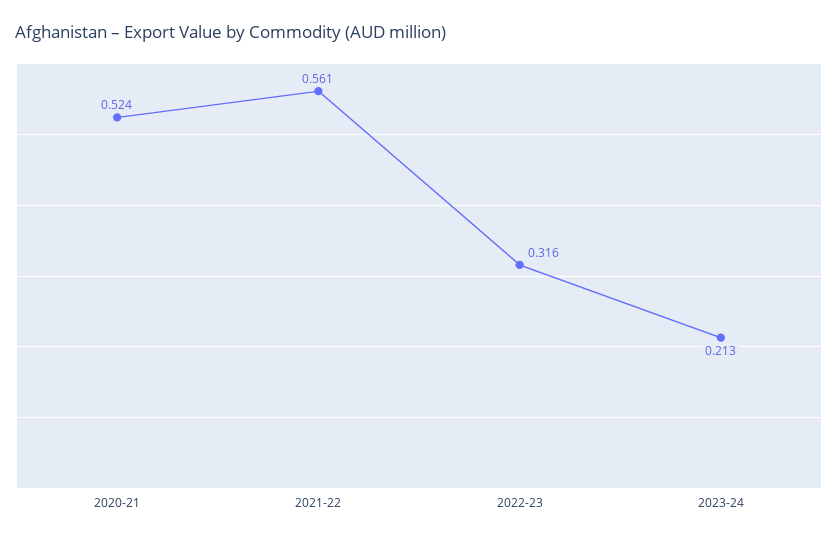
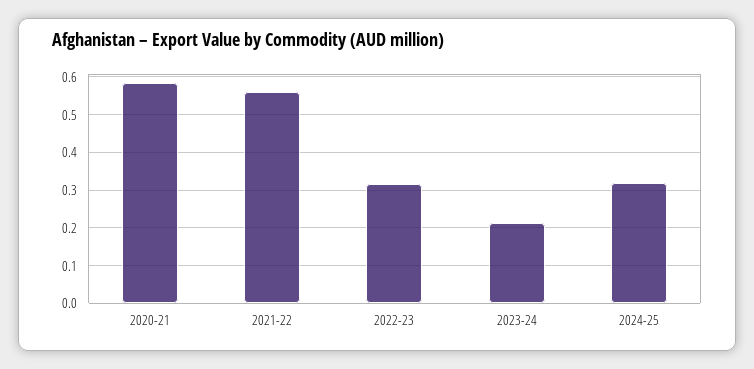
2020-21: 0.524 -> 0.58
2024-25: none -> 0.32

